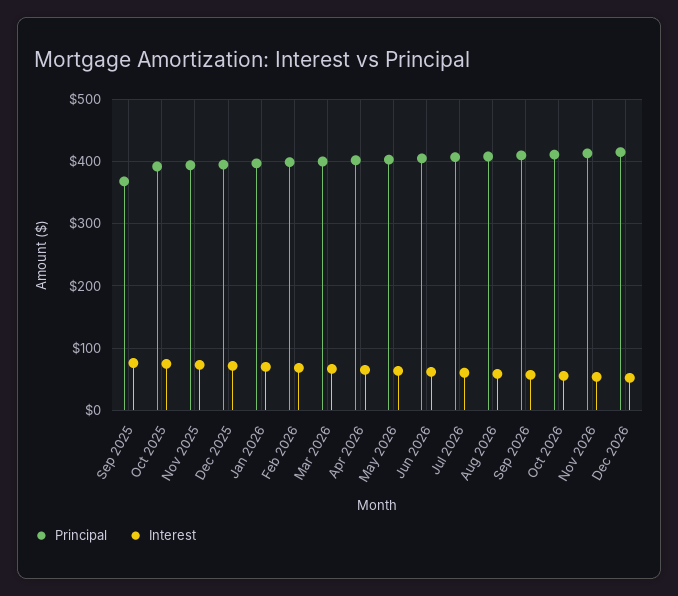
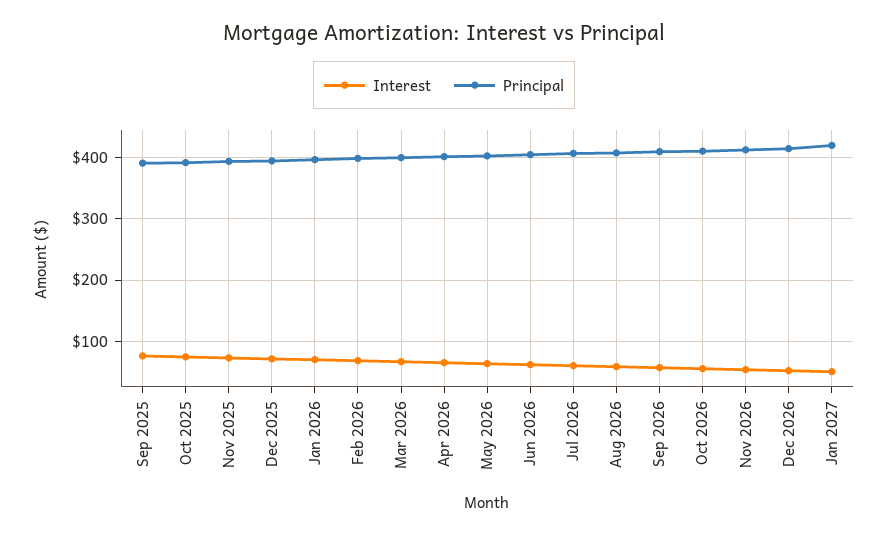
Principal, Sep 2025: 370 -> 390
Interest, Jan 2027: none -> 50
Principal, Jan 2027: none -> 420

